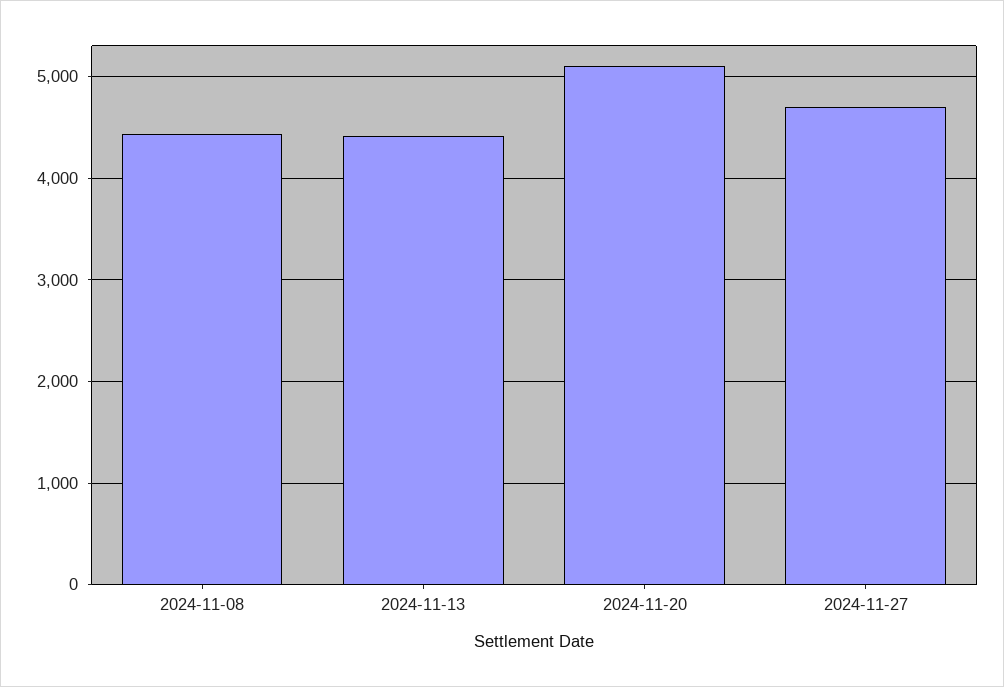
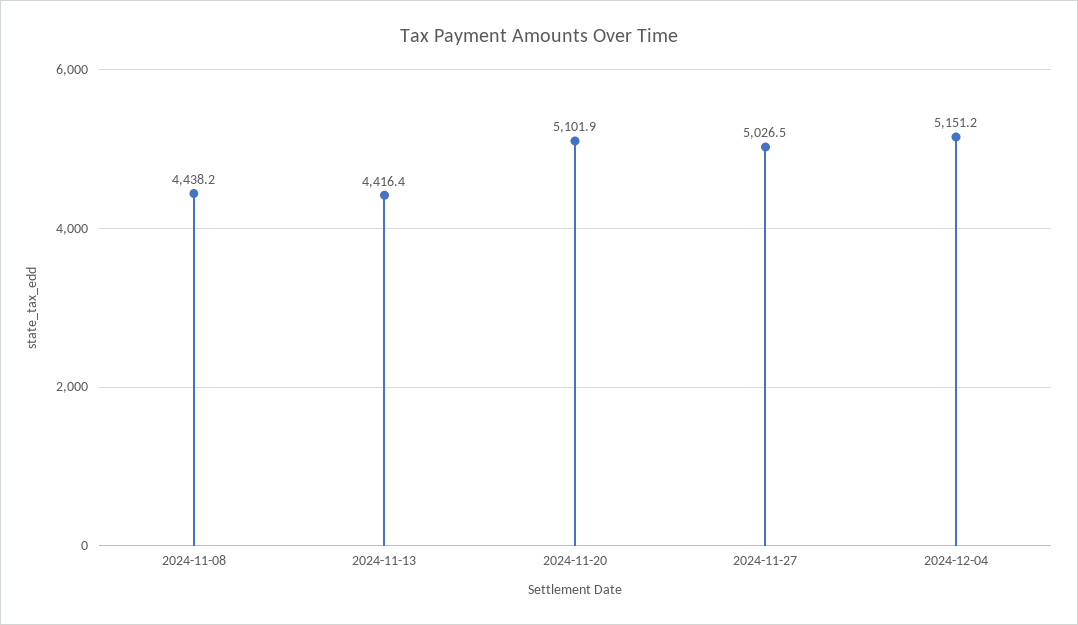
2024-11-27: 4700 -> 5026.5
2024-12-04: none -> 5151.2

